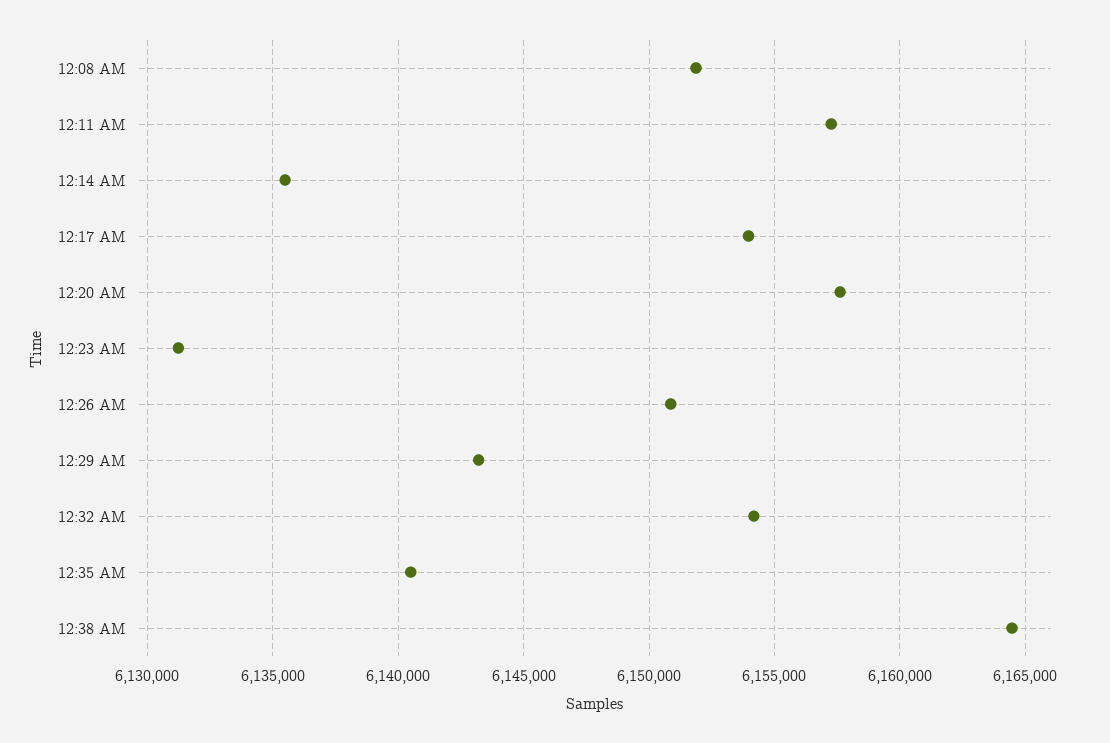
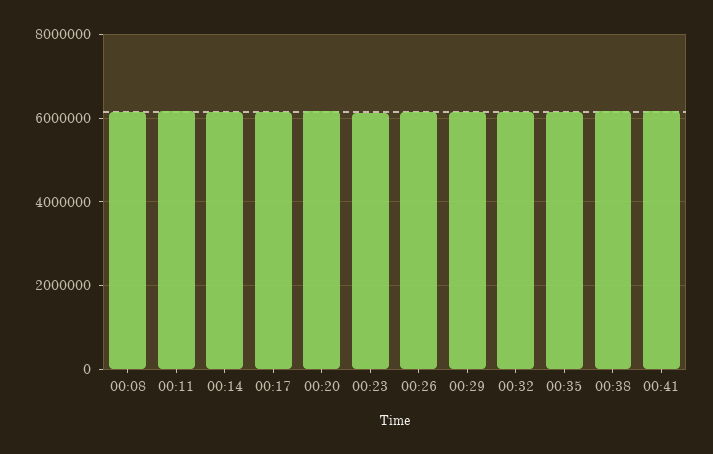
00:41: none -> 6200000

